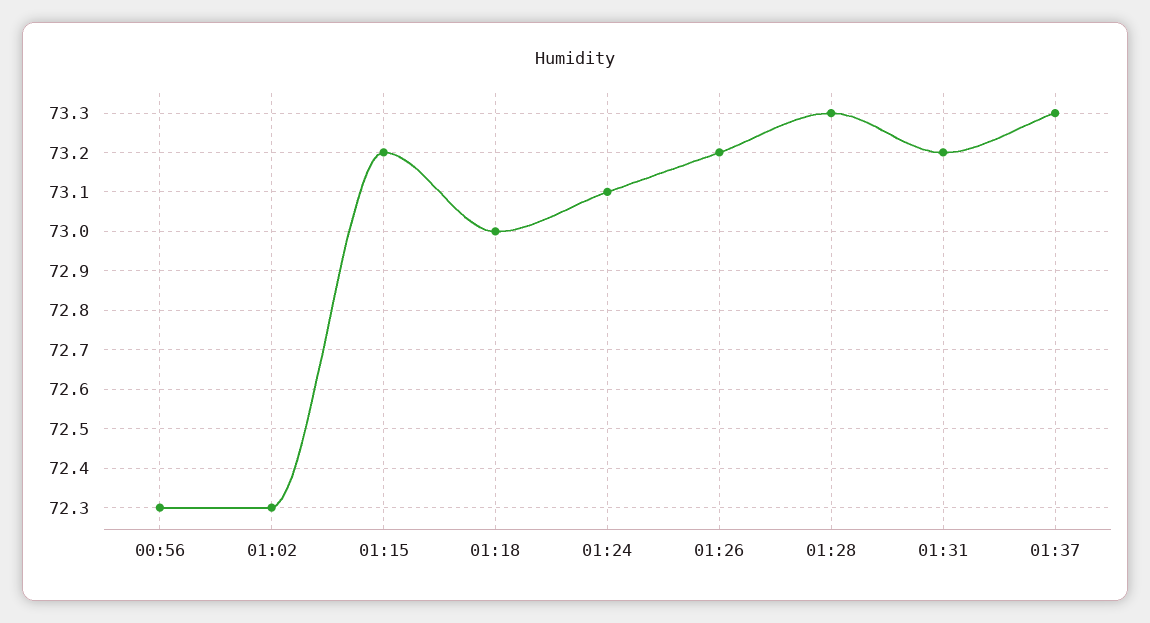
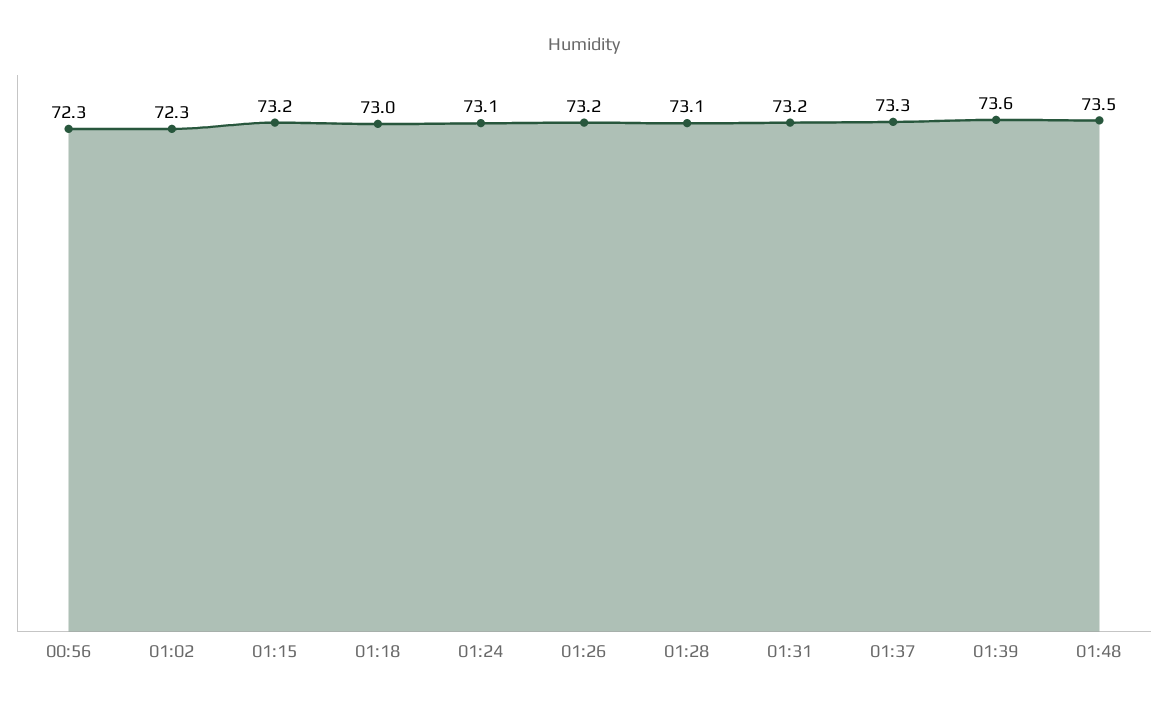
01:28: 73.3 -> 73.1
01:39: none -> 73.6
01:48: none -> 73.5

